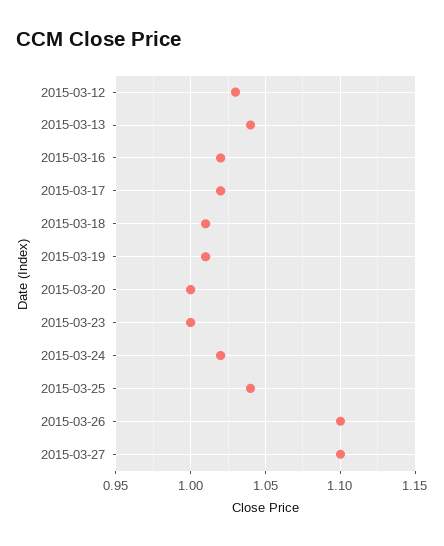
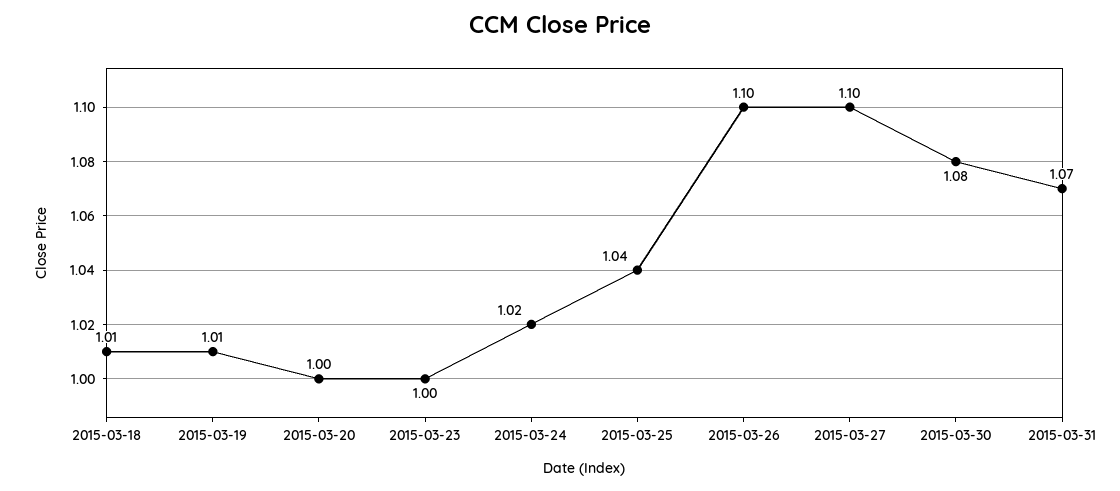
2015-03-12: 1.03 -> none
2015-03-13: 1.04 -> none
2015-03-16: 1.02 -> none
2015-03-17: 1.02 -> none
2015-03-30: none -> 1.08
2015-03-31: none -> 1.07

